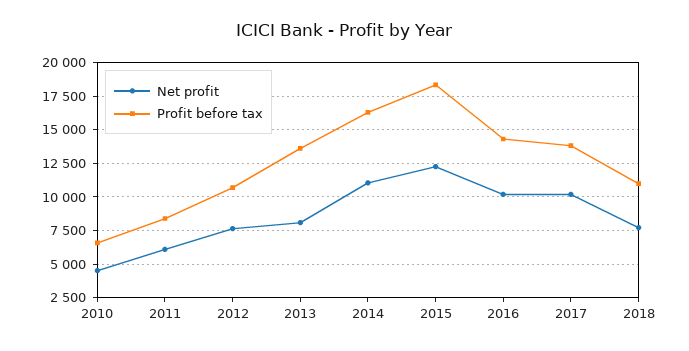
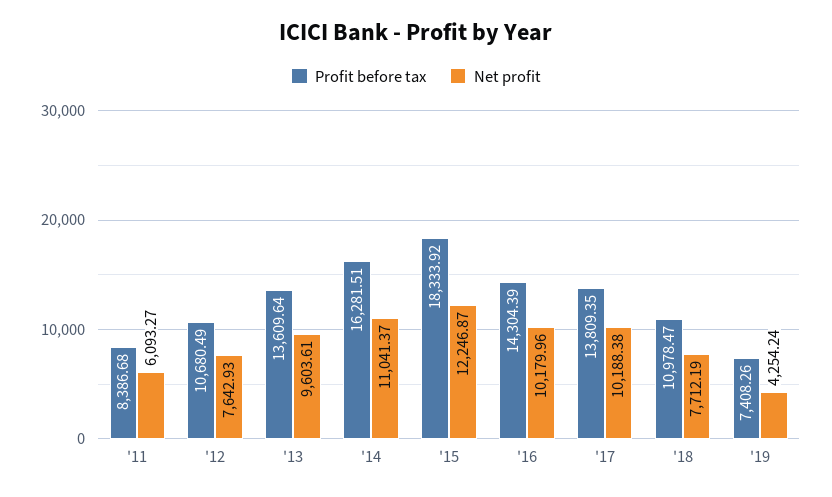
Net profit, 2010: 4500 -> none
Profit before tax, 2010: 6500 -> none
Net profit, 2013: 8000 -> 9603.61
Profit before tax, '19: none -> 7408.26
Net profit, '19: none -> 4254.24

